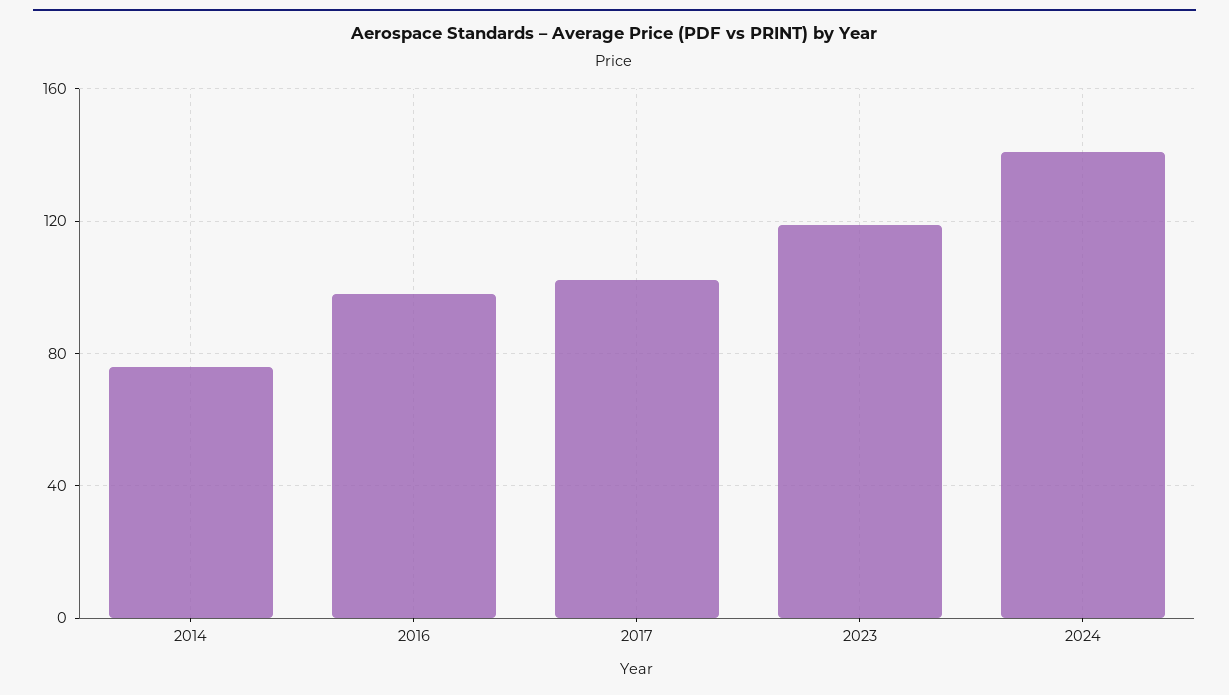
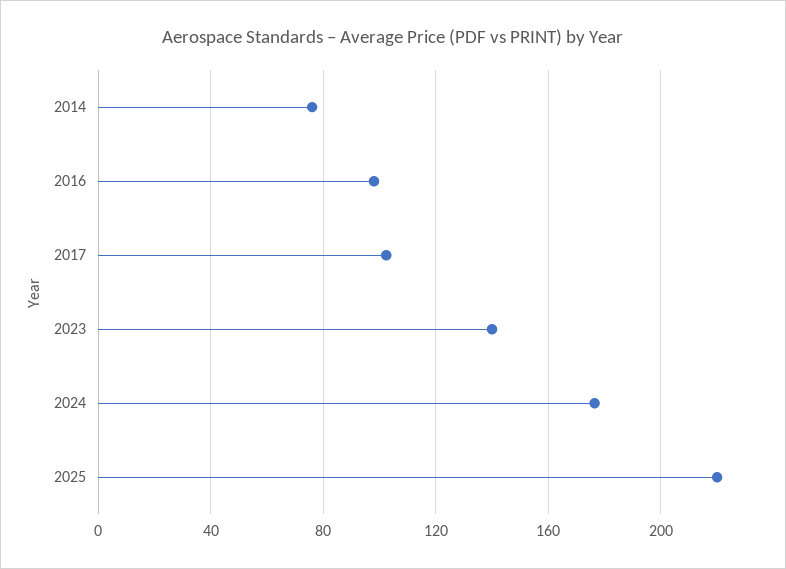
2023: 120 -> 140
2024: 140 -> 175
2025: none -> 220

